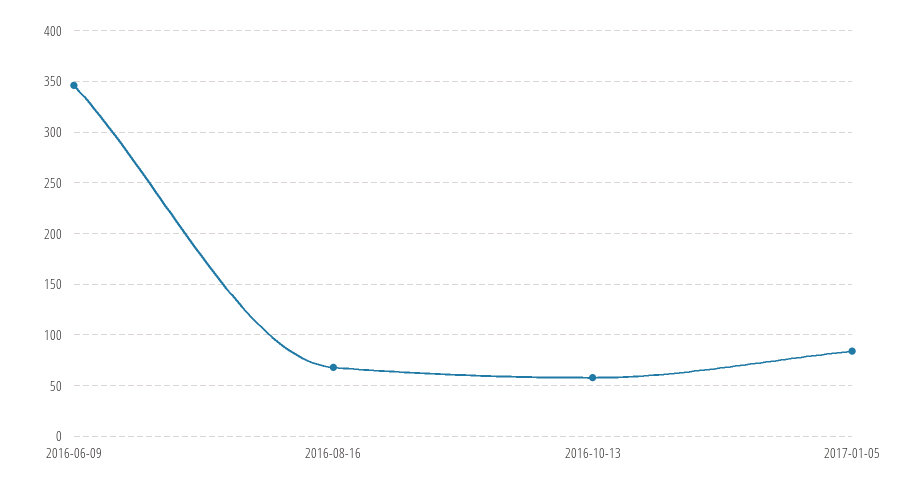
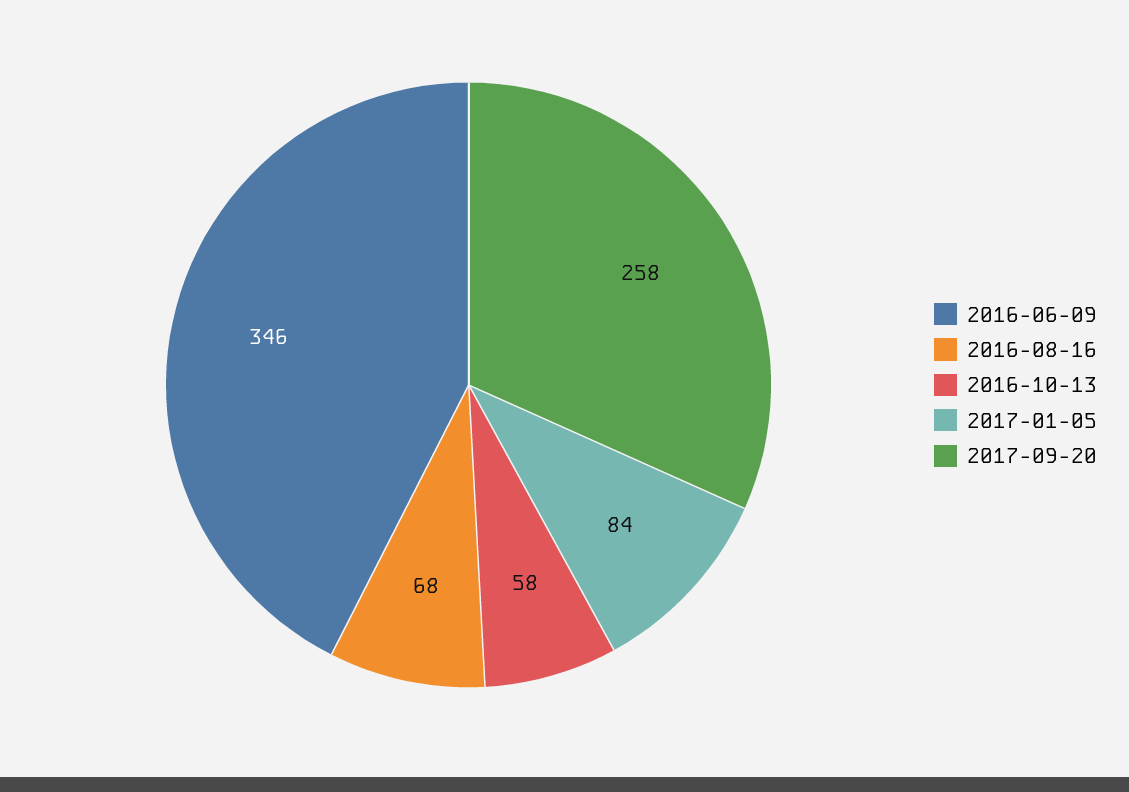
2017-09-20: none -> 258

